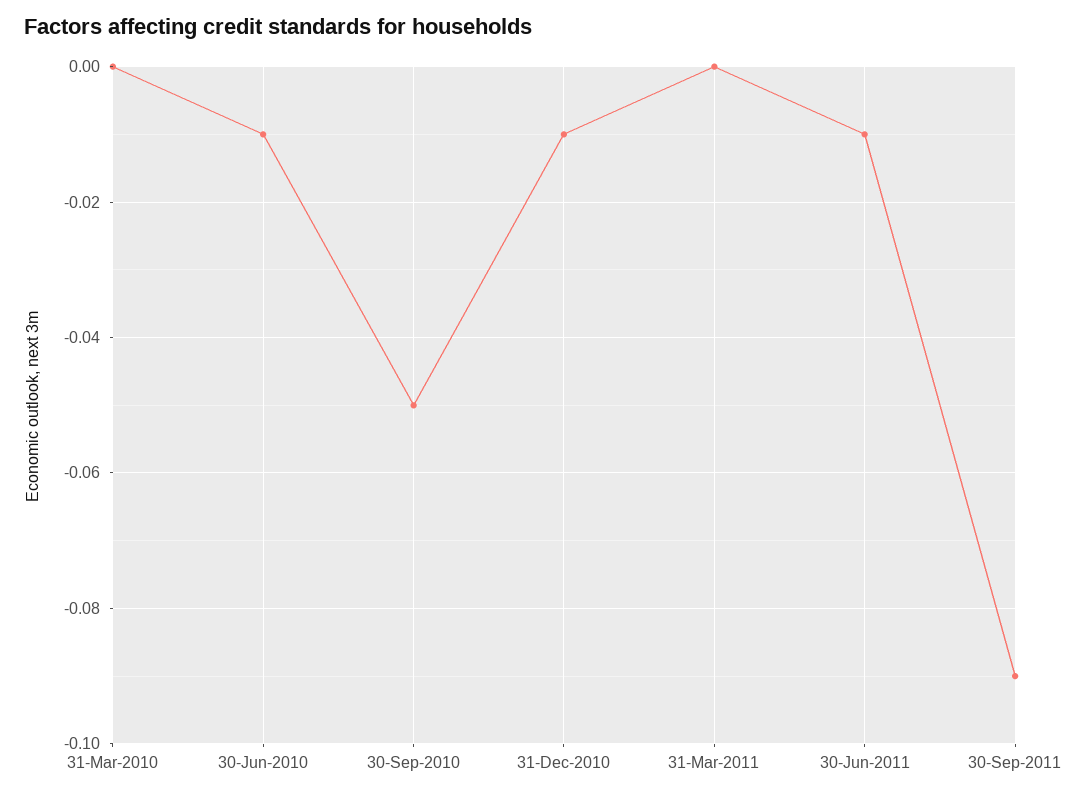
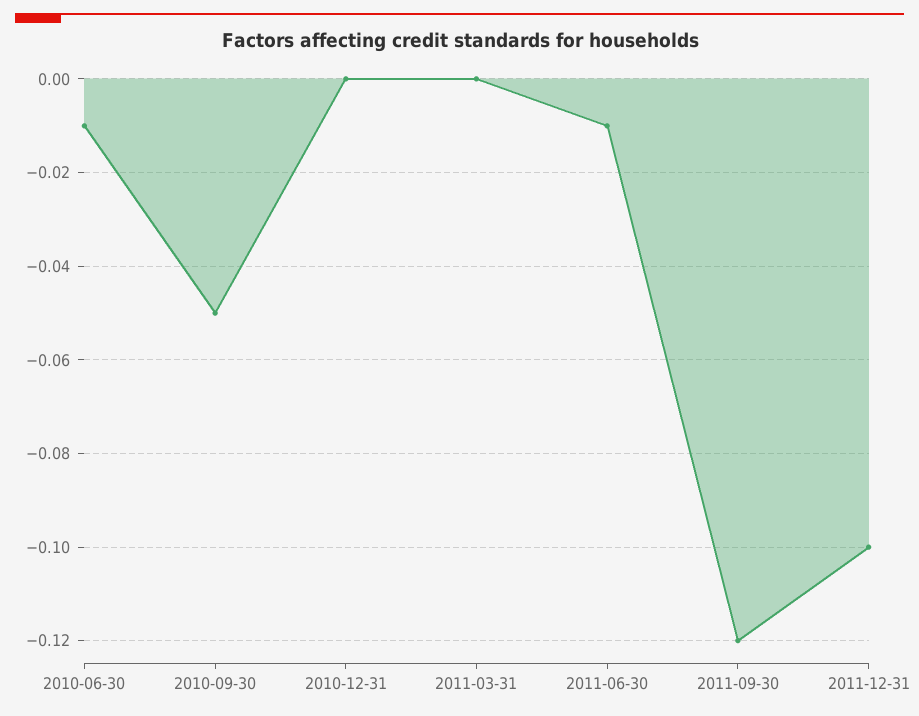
31-Mar-2010: 0 -> none
31-Dec-2010: -0.01 -> 0
30-Sep-2011: -0.09 -> -0.12
2011-12-31: none -> -0.1

